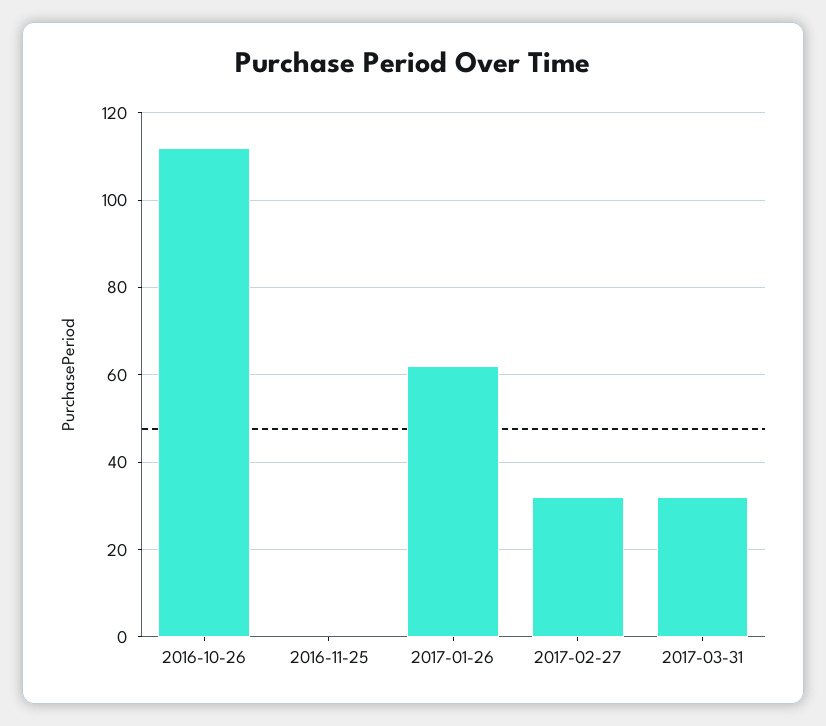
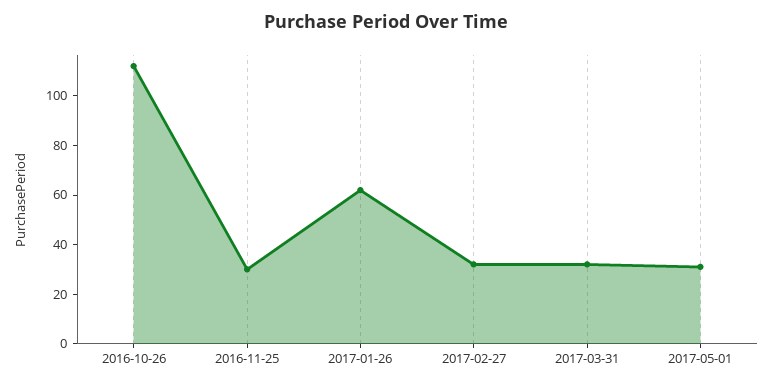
2016-11-25: 0 -> 30
2017-05-01: none -> 30

